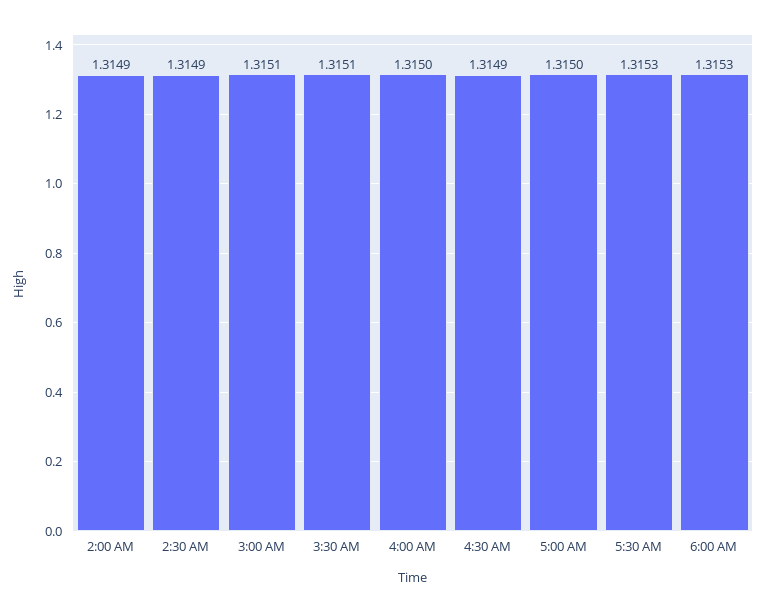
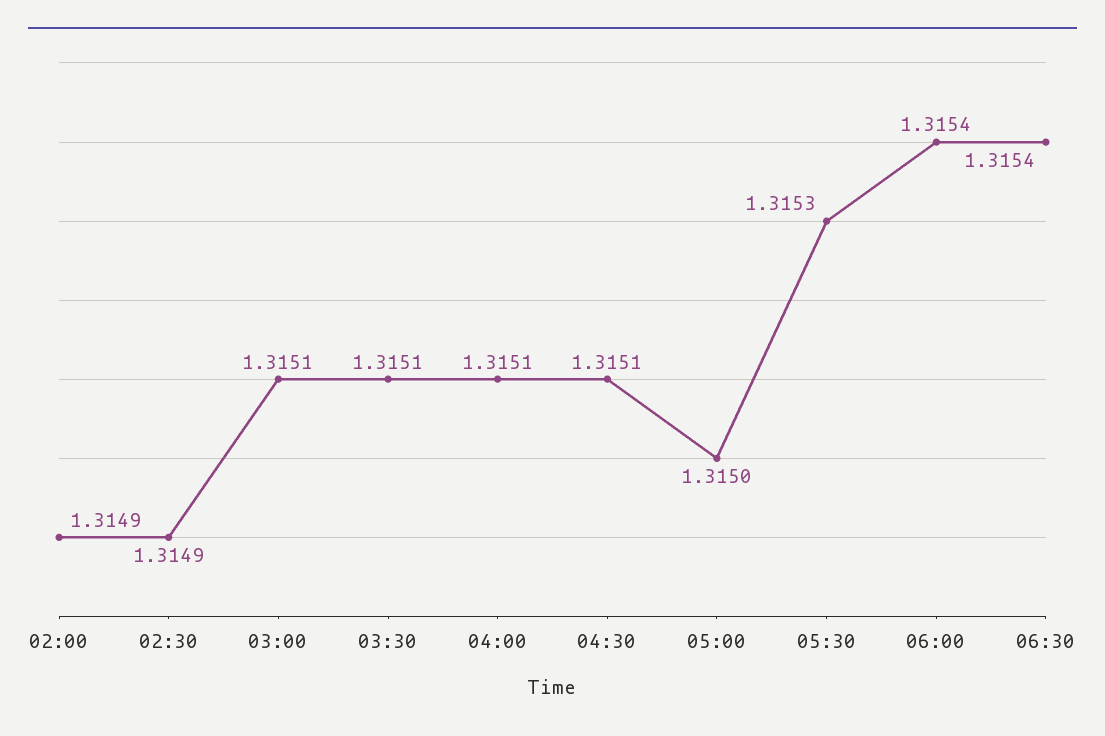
4:00 AM: 1.315 -> 1.3151
4:30 AM: 1.3149 -> 1.3151
6:00 AM: 1.3153 -> 1.3154
06:30: none -> 1.3154

